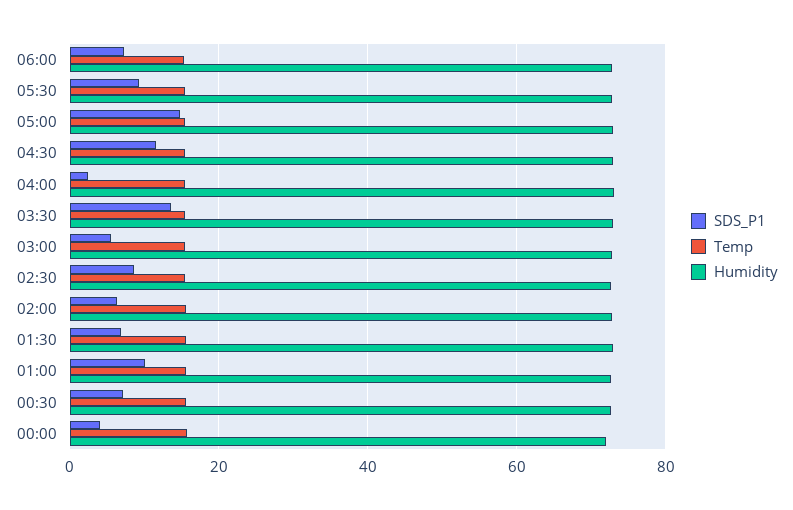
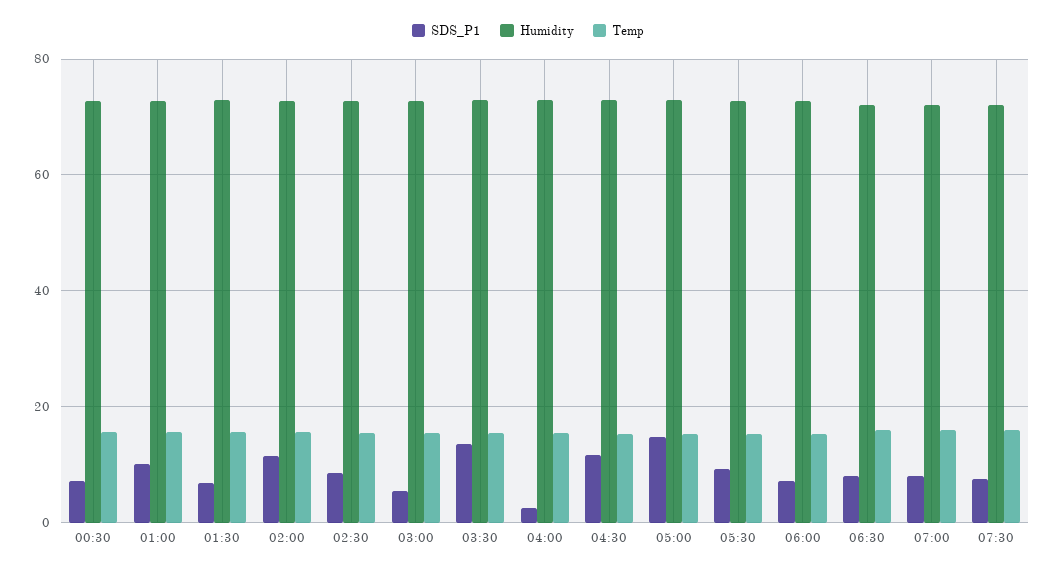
SDS_P1, 02:00: 6 -> 12
SDS_P1, 00:00: 4 -> none
Temp, 00:00: 16 -> none
Humidity, 00:00: 72 -> none
SDS_P1, 06:30: none -> 8
Humidity, 06:30: none -> 72
Temp, 06:30: none -> 16
SDS_P1, 07:00: none -> 8
Humidity, 07:00: none -> 72
Temp, 07:00: none -> 16
SDS_P1, 07:30: none -> 8
Humidity, 07:30: none -> 72
Temp, 07:30: none -> 16

